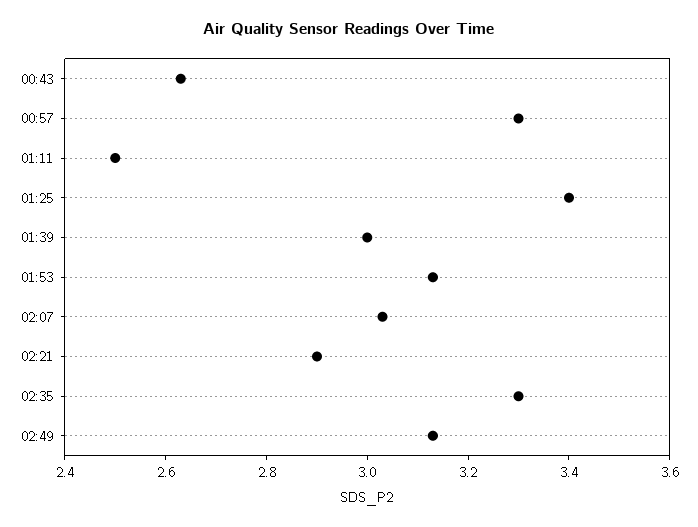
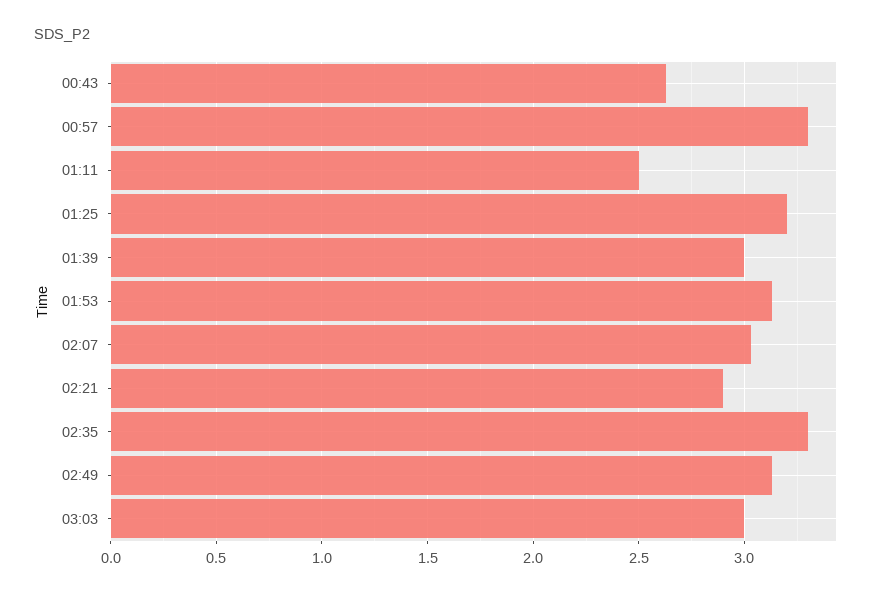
01:25: 3.4 -> 3.2
03:03: none -> 3

